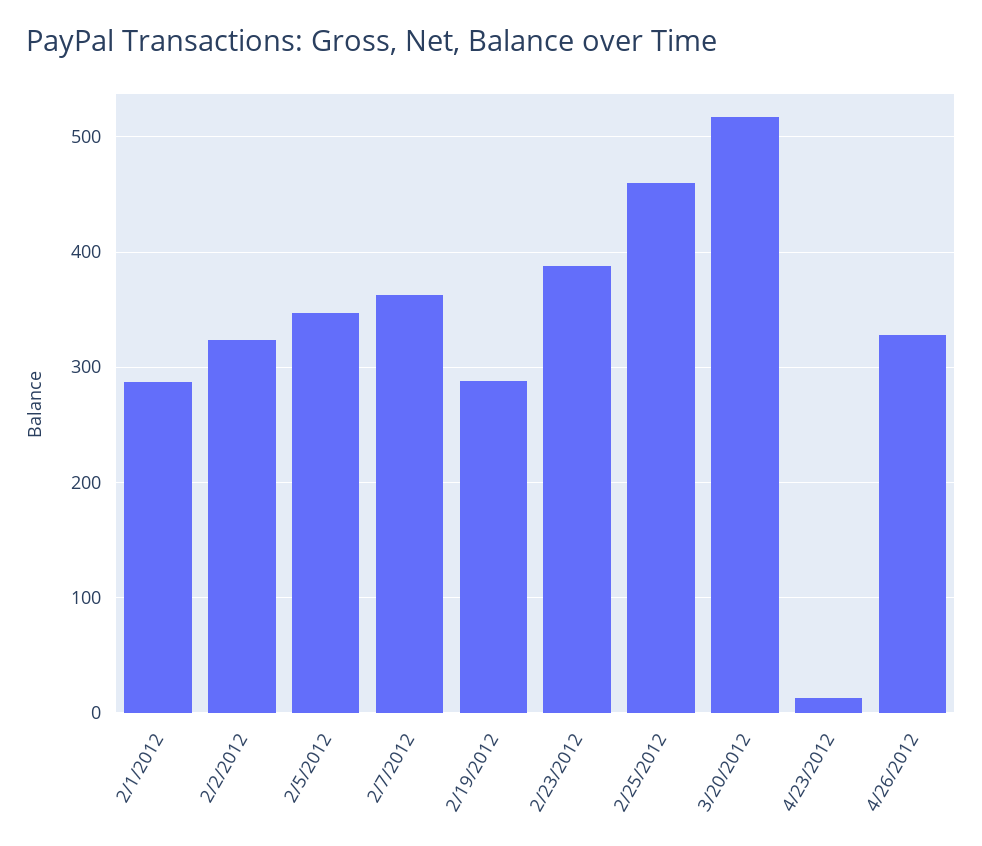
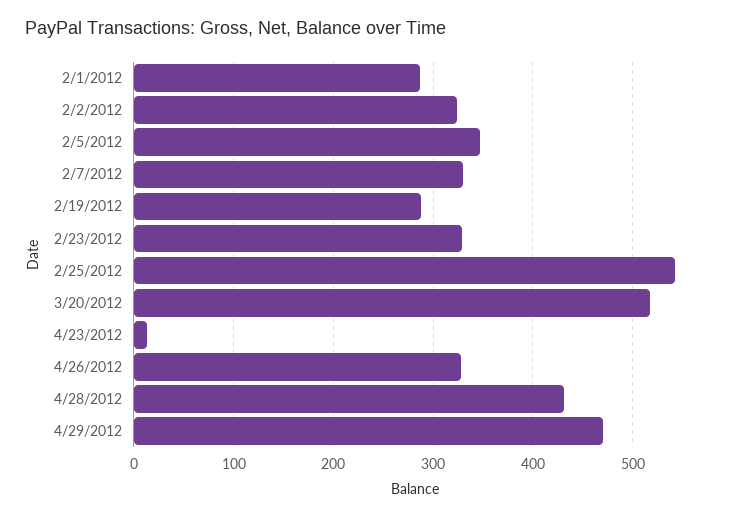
2/7/2012: 360 -> 330
2/23/2012: 390 -> 330
2/25/2012: 460 -> 540
4/28/2012: none -> 430
4/29/2012: none -> 470

